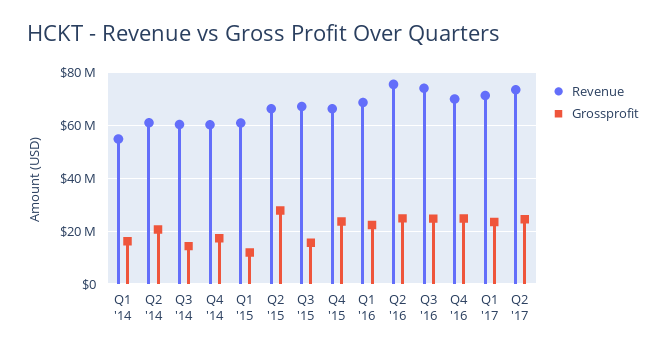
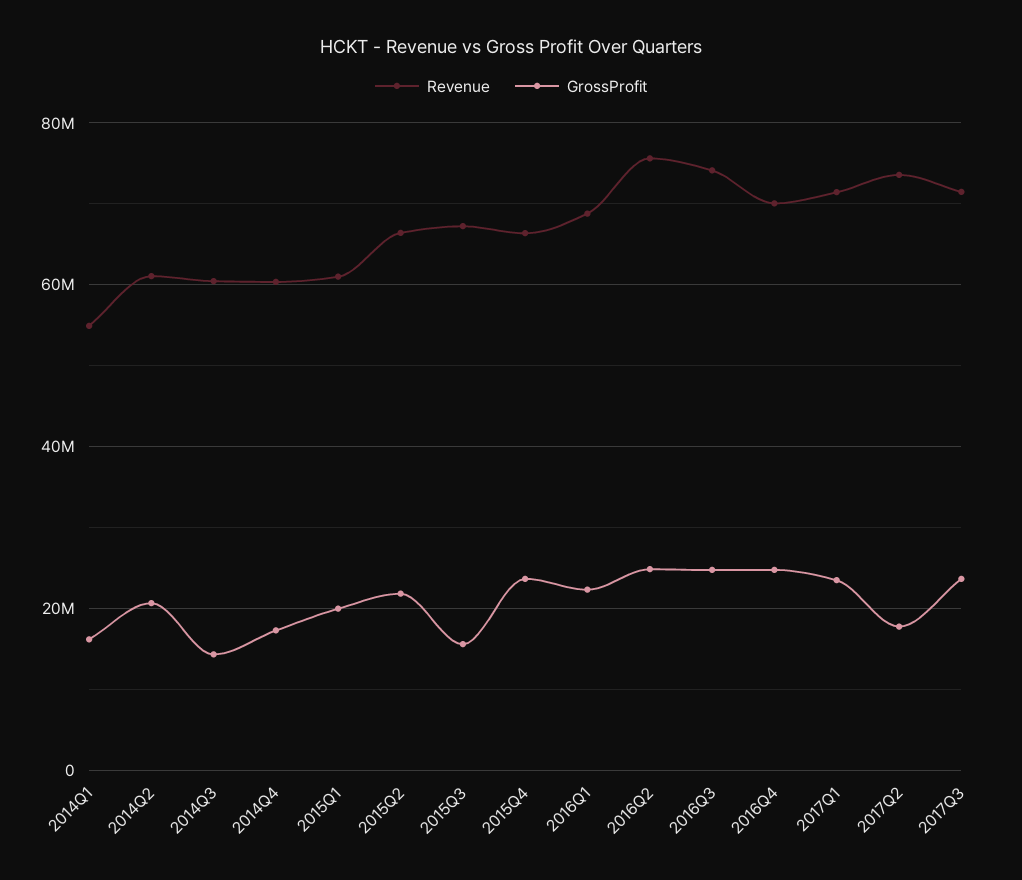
Grossprofit, Q1 '15: 12500000 -> 20000000
Grossprofit, Q2 '15: 27500000 -> 22000000
Grossprofit, Q2 '17: 25000000 -> 18000000
Revenue, 2017Q3: none -> 72000000
Grossprofit, 2017Q3: none -> 24000000

